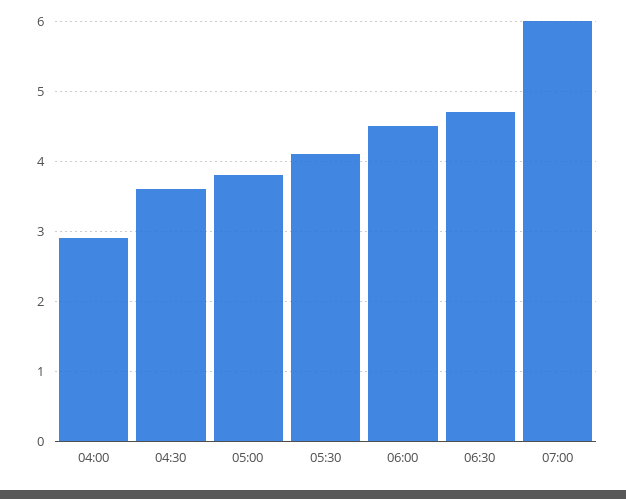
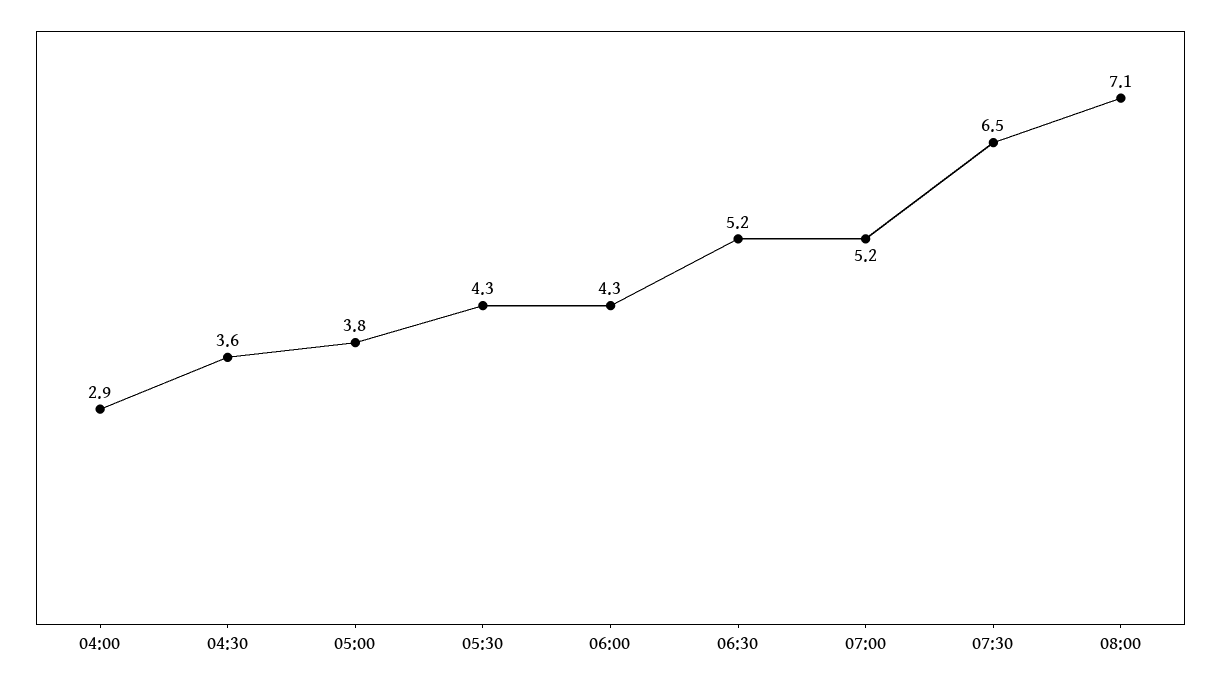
05:30: 4.1 -> 4.3
06:00: 4.5 -> 4.3
06:30: 4.7 -> 5.2
07:00: 6 -> 5.2
07:30: none -> 6.5
08:00: none -> 7.1

